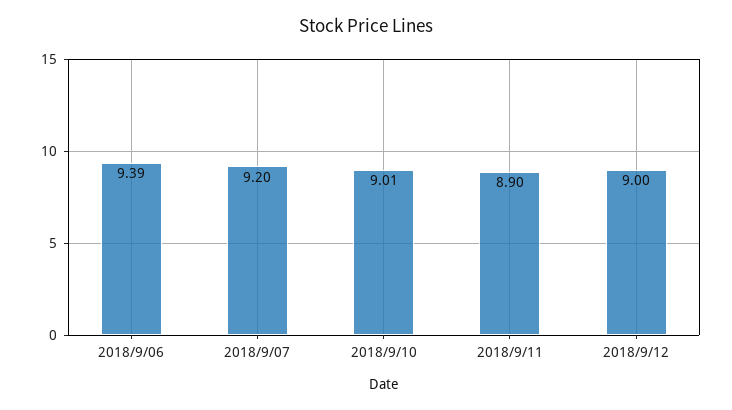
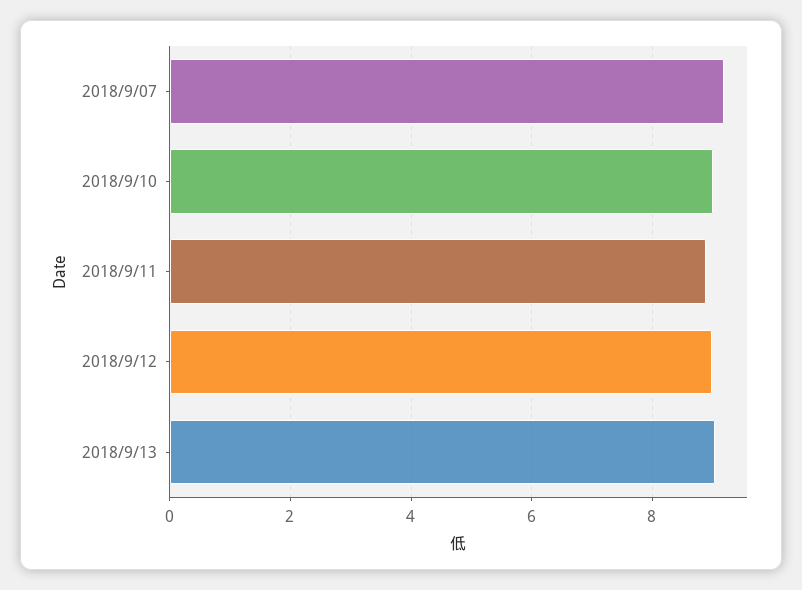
2018/9/06: 9.39 -> none
2018/9/13: none -> 9

